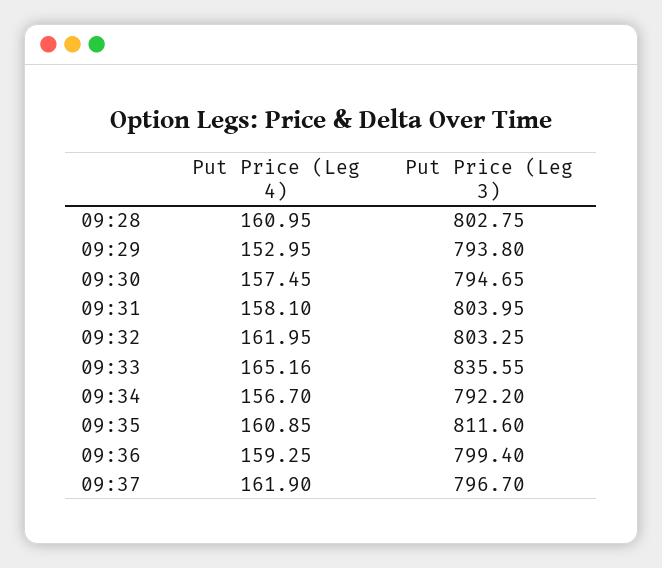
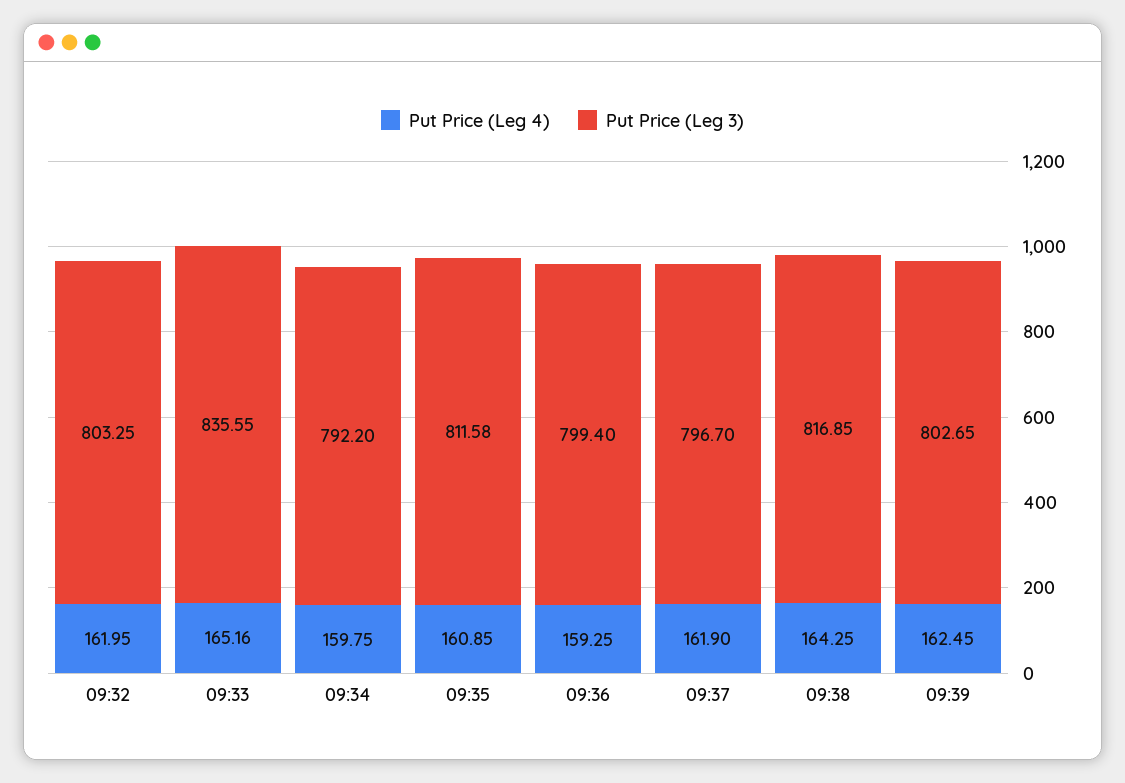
Put Price (Leg 4), 09:28: 160.95 -> none
Put Price (Leg 3), 09:28: 802.75 -> none
Put Price (Leg 4), 09:29: 152.95 -> none
Put Price (Leg 3), 09:29: 793.8 -> none
Put Price (Leg 4), 09:30: 157.45 -> none
Put Price (Leg 3), 09:30: 794.65 -> none
Put Price (Leg 4), 09:31: 158.1 -> none
Put Price (Leg 3), 09:31: 803.95 -> none
Put Price (Leg 4), 09:34: 156.7 -> 159.75
Put Price (Leg 3), 09:35: 811.6 -> 811.58
Put Price (Leg 4), 09:38: none -> 164.25
Put Price (Leg 3), 09:38: none -> 816.85
Put Price (Leg 4), 09:39: none -> 162.45
Put Price (Leg 3), 09:39: none -> 802.65

